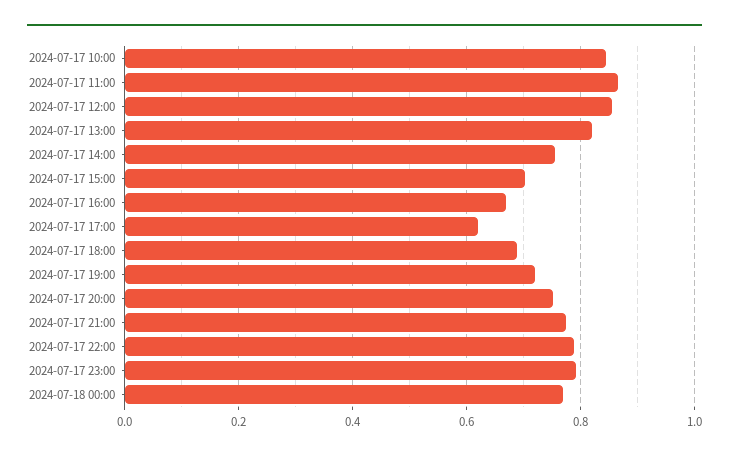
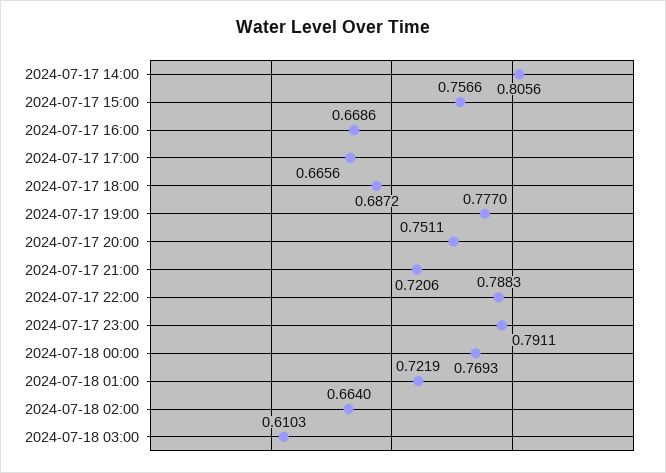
2024-07-17 10:00: 0.84 -> none
2024-07-17 11:00: 0.86 -> none
2024-07-17 12:00: 0.86 -> none
2024-07-17 13:00: 0.82 -> none
2024-07-17 14:00: 0.76 -> 0.8056
2024-07-17 15:00: 0.7 -> 0.7566
2024-07-17 17:00: 0.62 -> 0.6656
2024-07-17 19:00: 0.72 -> 0.777
2024-07-17 21:00: 0.78 -> 0.7206
2024-07-18 01:00: none -> 0.7219
2024-07-18 02:00: none -> 0.664
2024-07-18 03:00: none -> 0.6103

